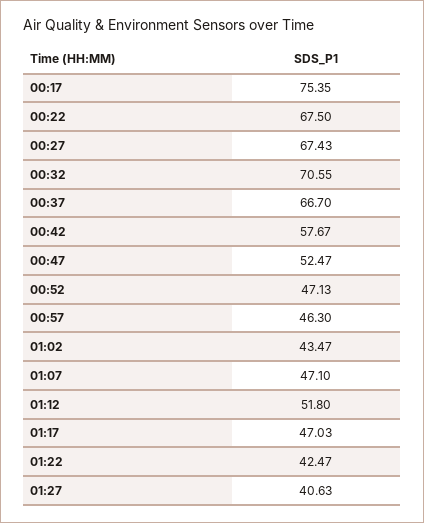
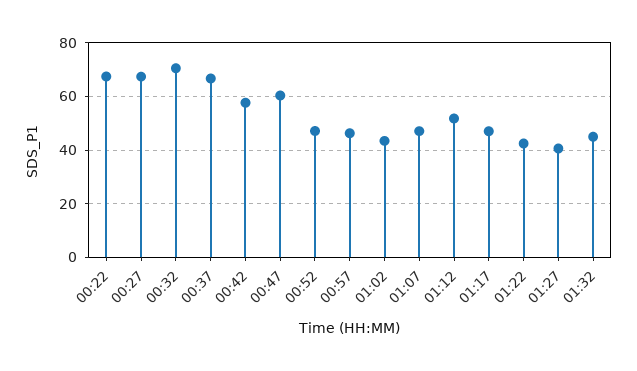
00:17: 75.35 -> none
00:47: 52.47 -> 60
01:32: none -> 45

